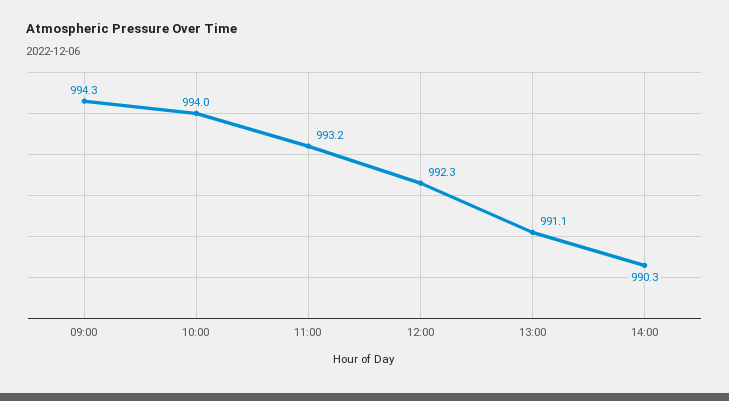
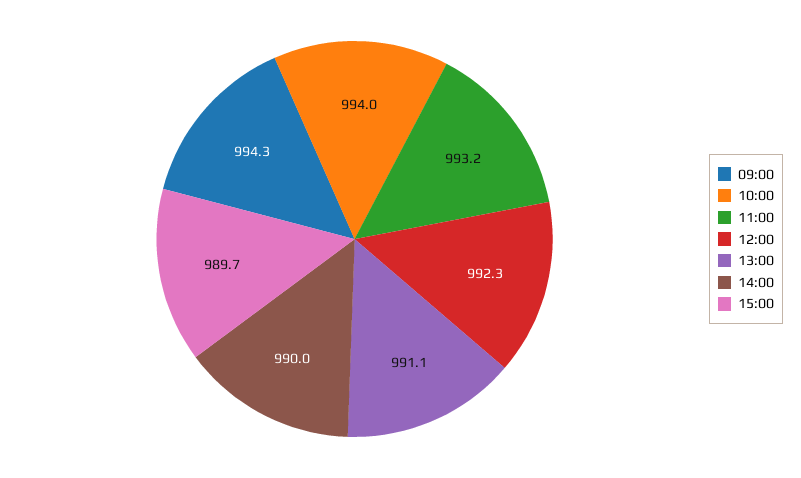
14:00: 990.3 -> 990
15:00: none -> 989.7

